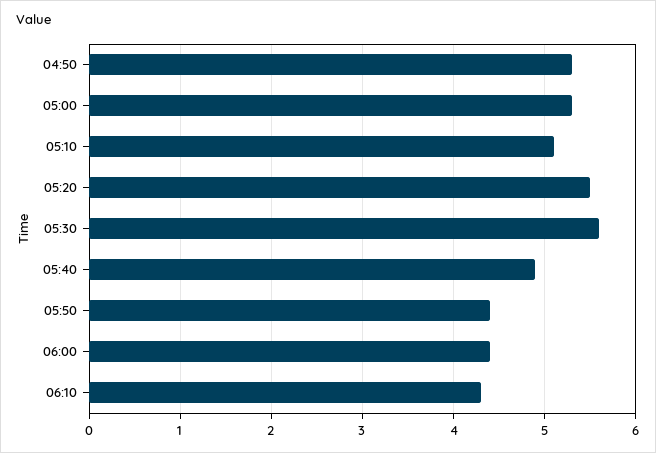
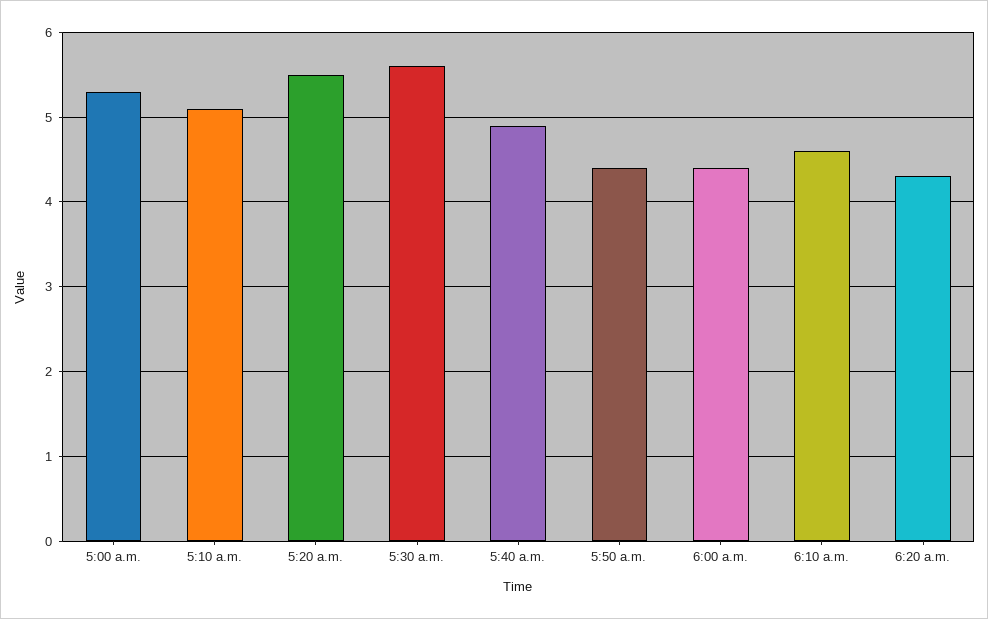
04:50: 5.3 -> none
06:10: 4.3 -> 4.6
6:20 a.m.: none -> 4.3

